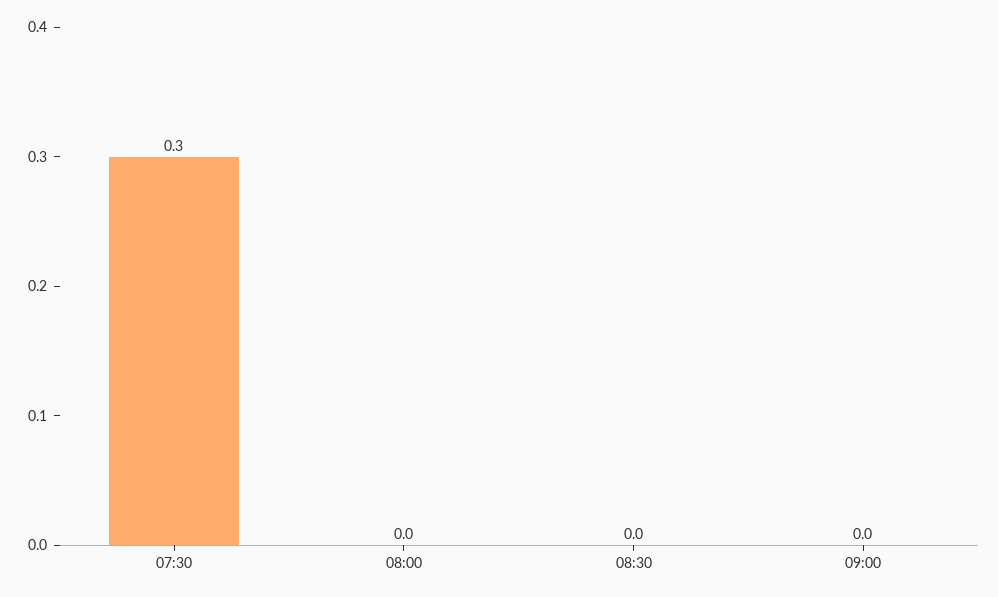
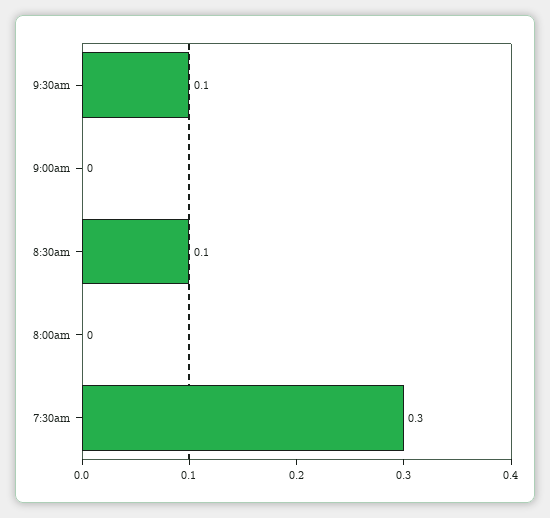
08:30: 0 -> 0.1
9:30am: none -> 0.1

